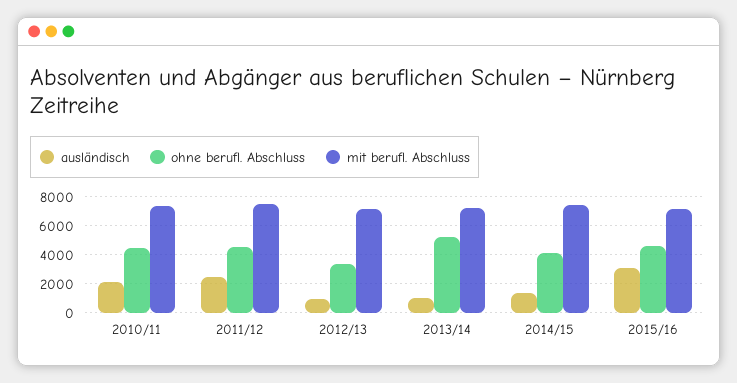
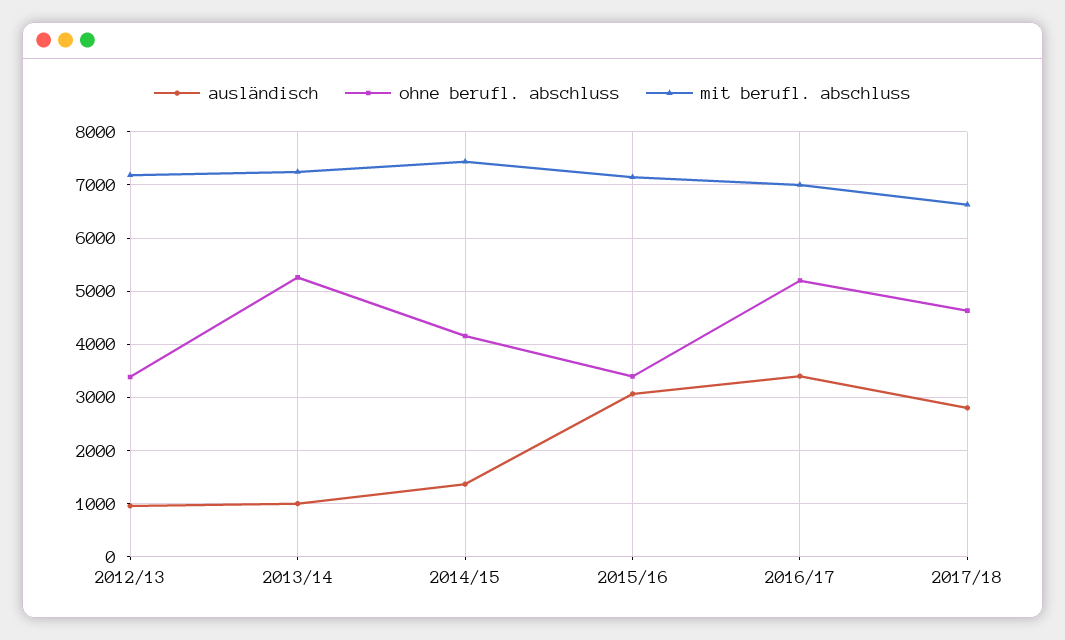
ausländisch, 2010/11: 2000 -> none
ohne berufl. Abschluss, 2010/11: 4500 -> none
mit berufl. Abschluss, 2010/11: 7500 -> none
ausländisch, 2011/12: 2500 -> none
ohne berufl. Abschluss, 2011/12: 4500 -> none
mit berufl. Abschluss, 2011/12: 7500 -> none
ohne berufl. Abschluss, 2015/16: 4500 -> 3400
ausländisch, 2016/17: none -> 3400
ohne berufl. Abschluss, 2016/17: none -> 5200
mit berufl. Abschluss, 2016/17: none -> 7000
ausländisch, 2017/18: none -> 2800
ohne berufl. Abschluss, 2017/18: none -> 4600
mit berufl. Abschluss, 2017/18: none -> 6600

